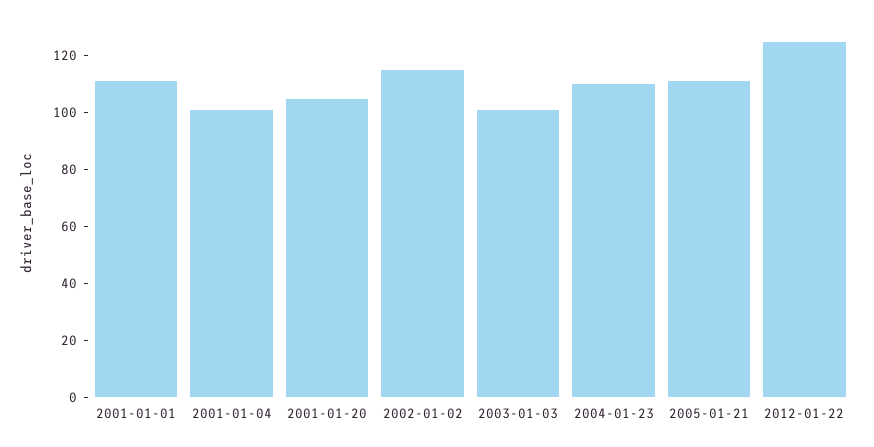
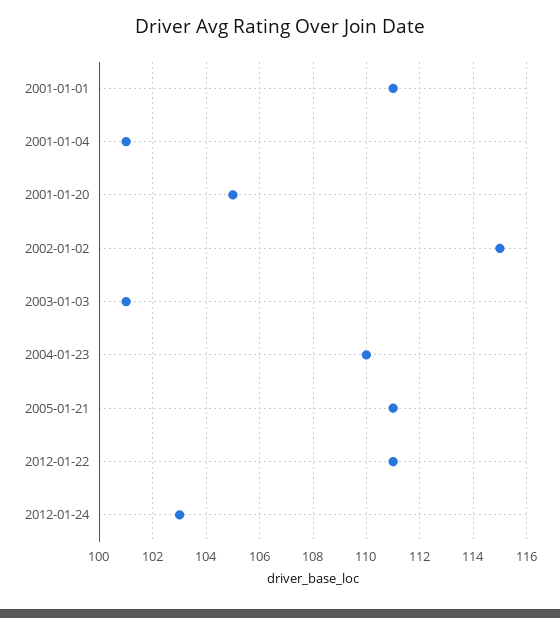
2012-01-22: 125 -> 111
2012-01-24: none -> 103

